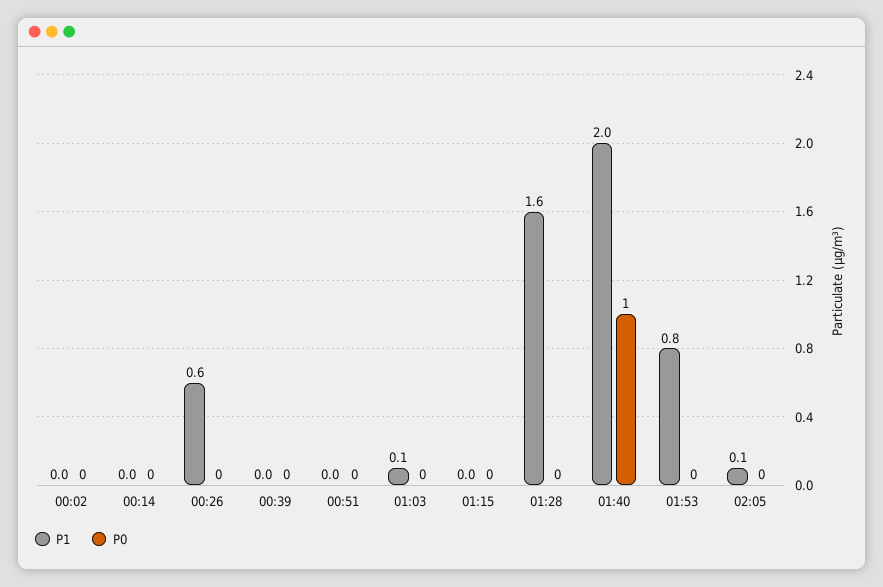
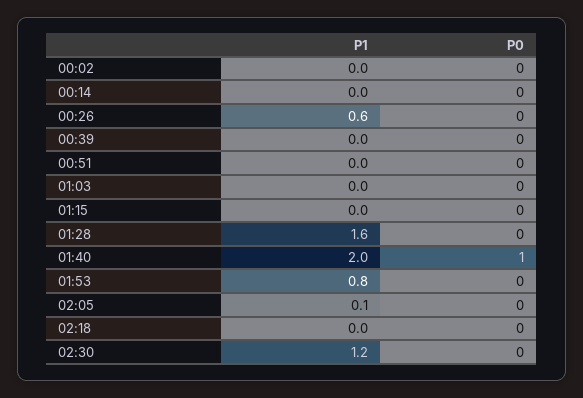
P1, 01:03: 0.1 -> 0
P1, 02:18: none -> 0
P0, 02:18: none -> 0
P1, 02:30: none -> 1.2
P0, 02:30: none -> 0

